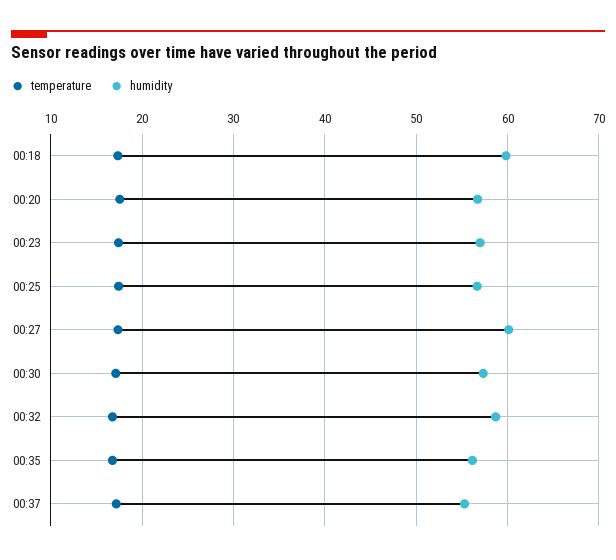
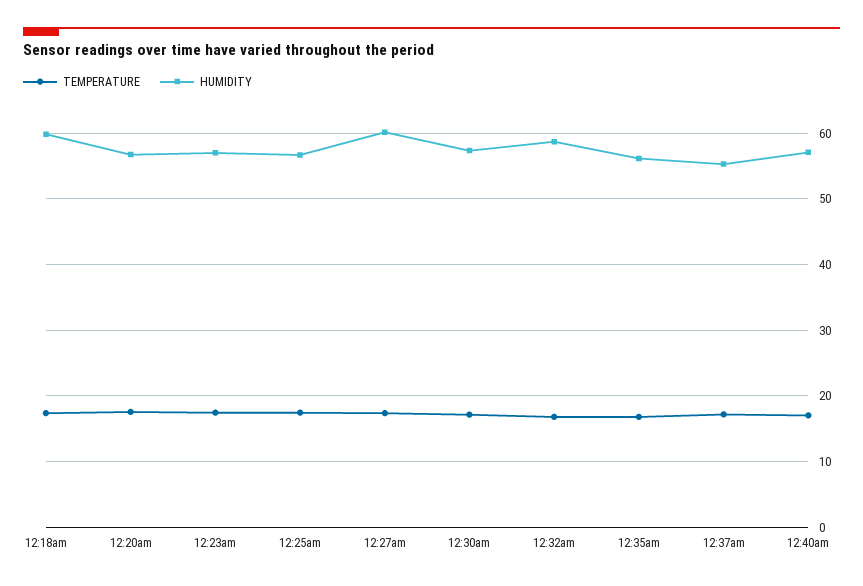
temperature, 12:40am: none -> 17
humidity, 12:40am: none -> 57

